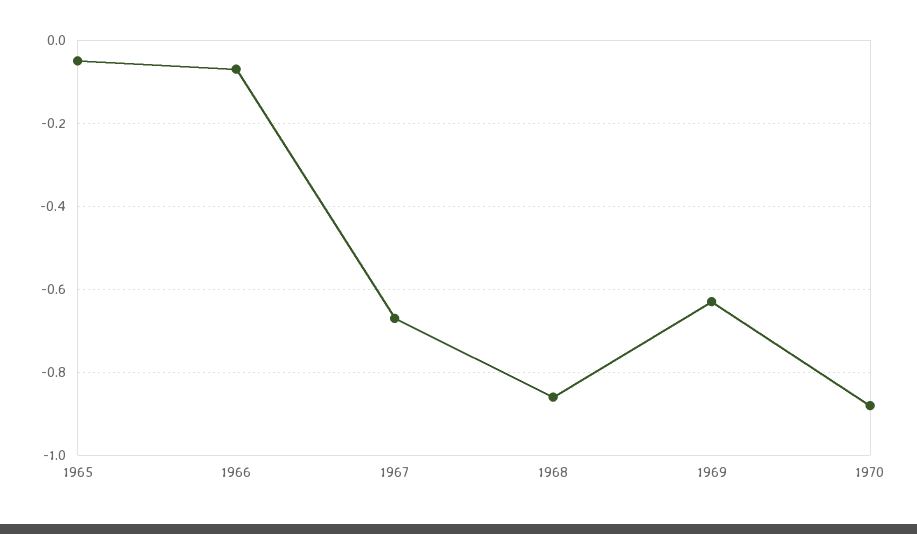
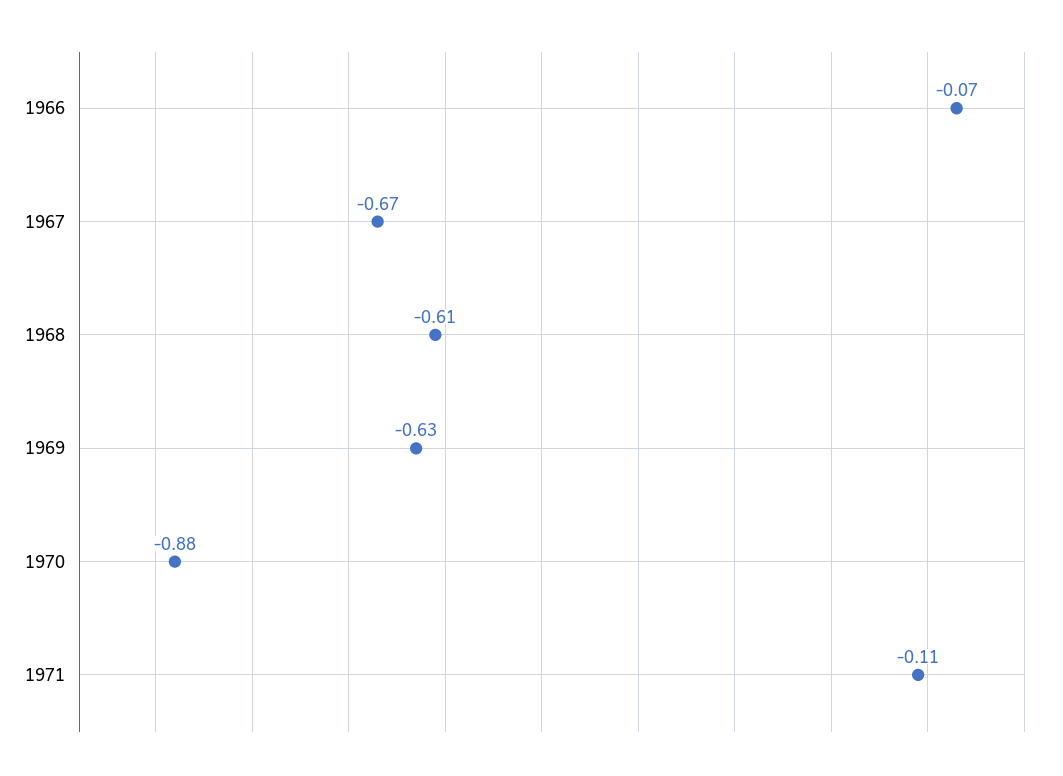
1965: -0.05 -> none
1968: -0.85 -> -0.61
1971: none -> -0.11

